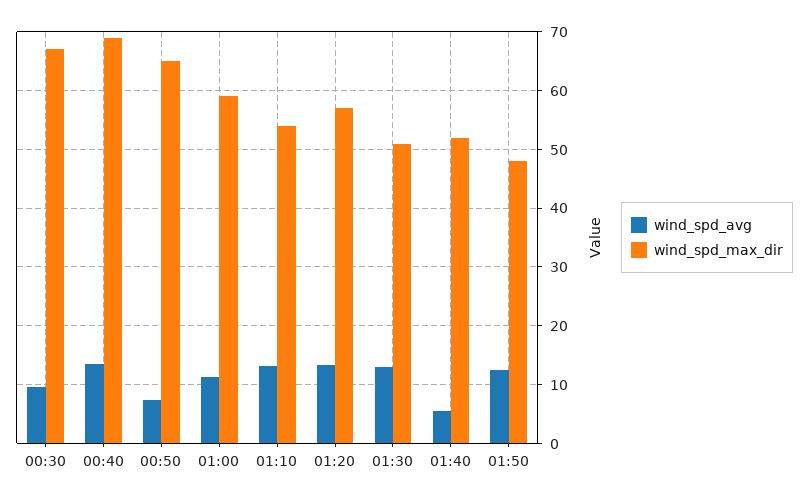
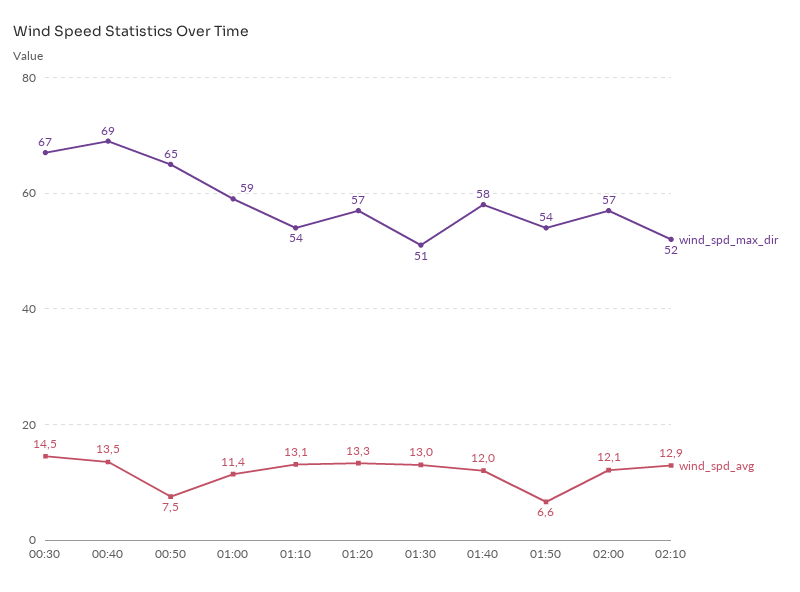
wind_spd_avg, 00:30: 10 -> 14.5
wind_spd_avg, 01:40: 6 -> 12
wind_spd_max_dir, 01:40: 52 -> 58
wind_spd_avg, 01:50: 12 -> 6.6
wind_spd_max_dir, 01:50: 48 -> 54
wind_spd_max_dir, 02:00: none -> 57
wind_spd_avg, 02:00: none -> 12.1
wind_spd_max_dir, 02:10: none -> 52
wind_spd_avg, 02:10: none -> 12.9

